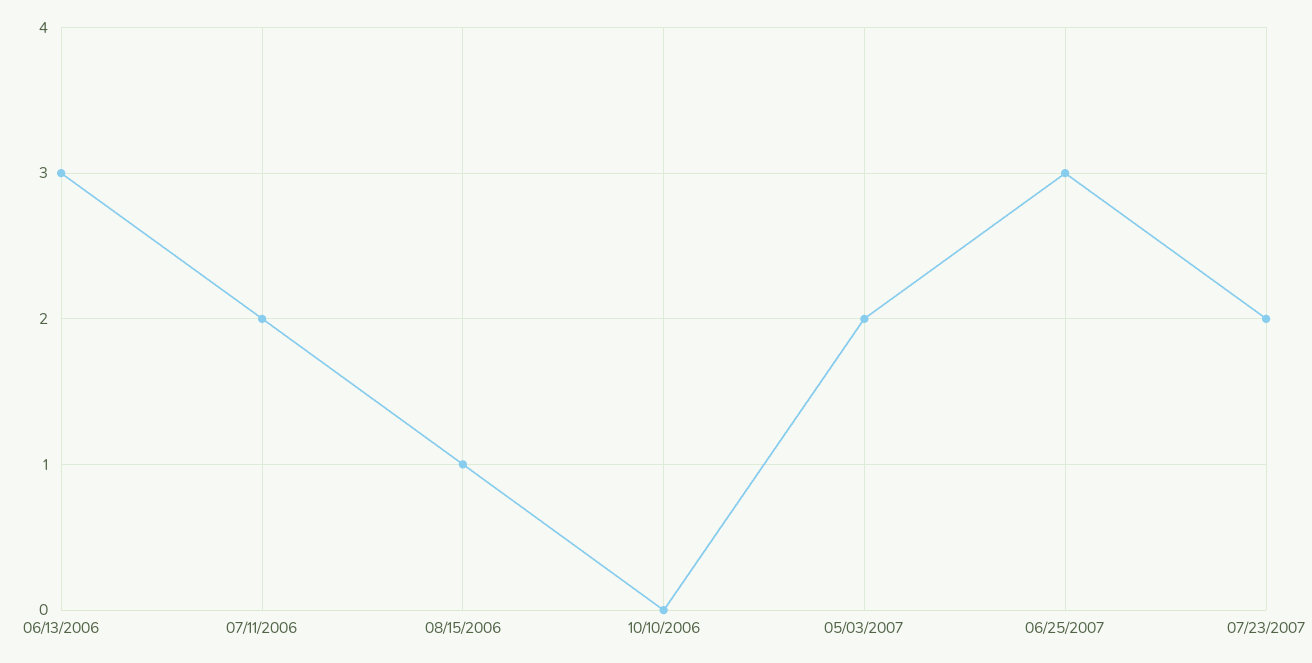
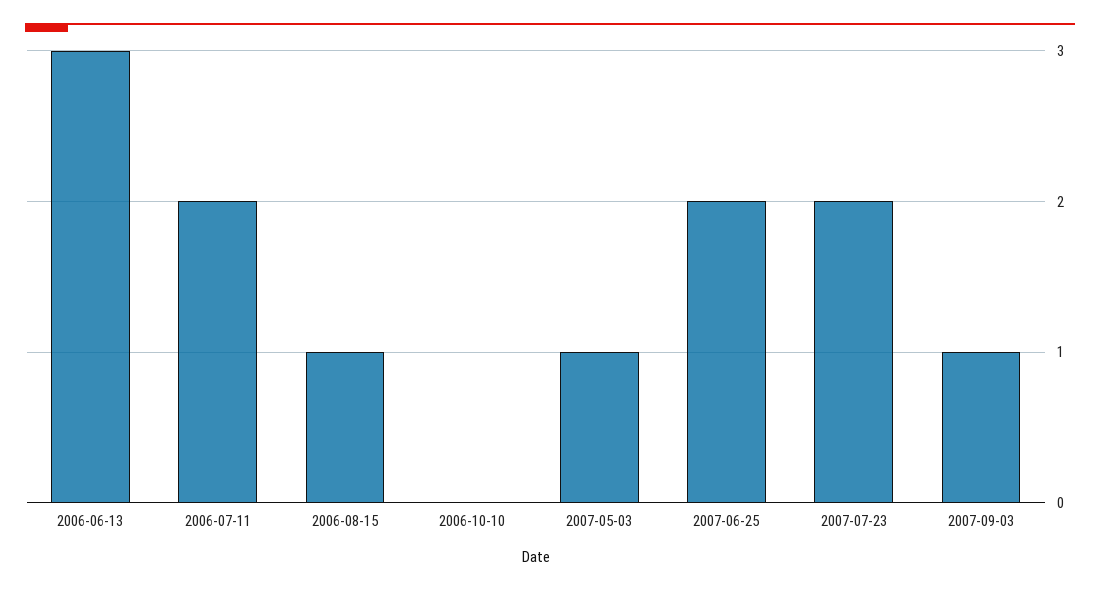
05/03/2007: 2 -> 1
06/25/2007: 3 -> 2
2007-09-03: none -> 1

